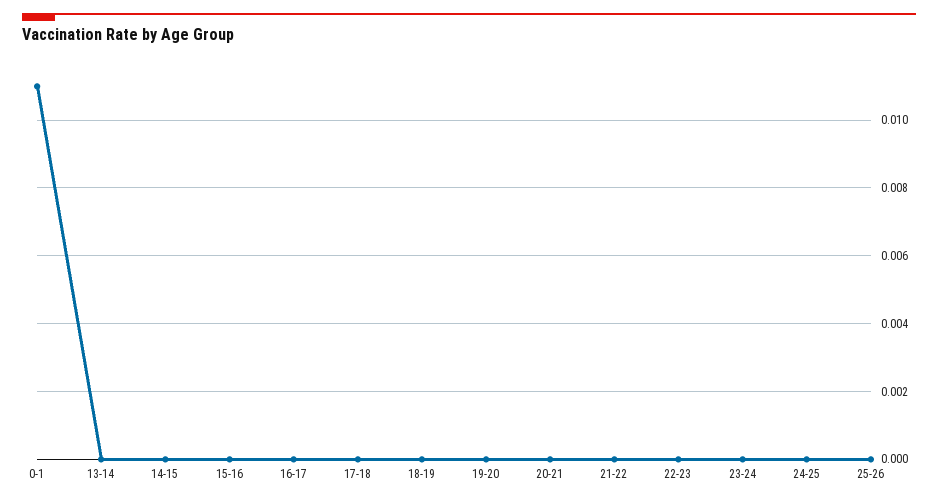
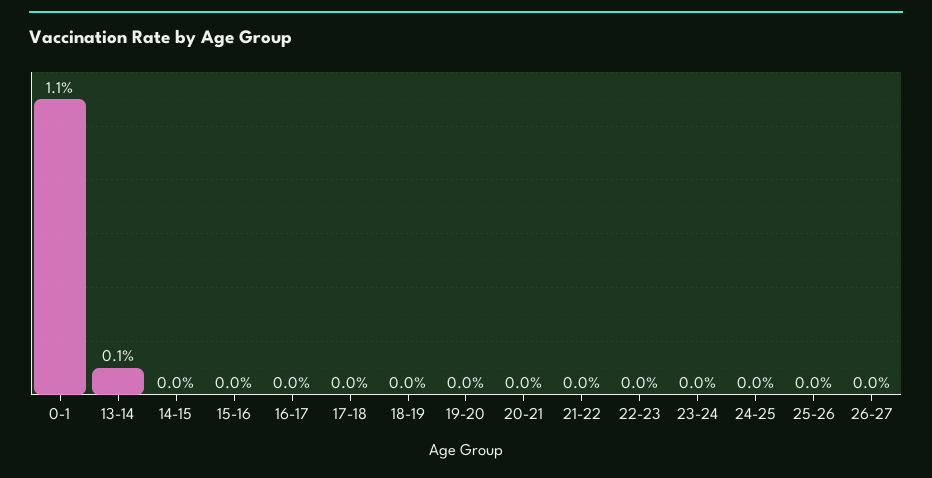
13-14: 0 -> 0.001
26-27: none -> 0

